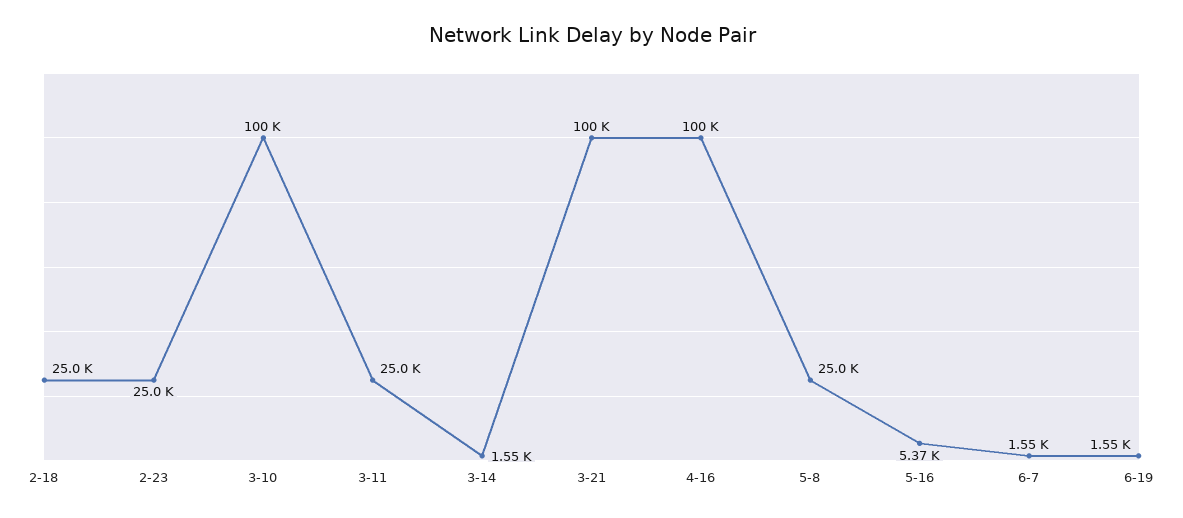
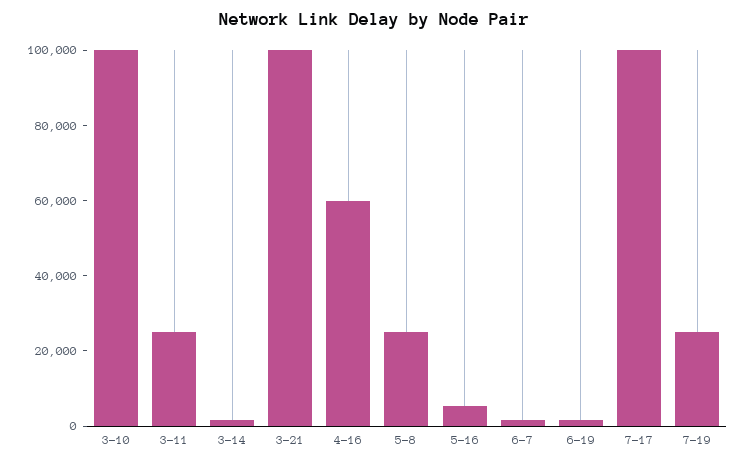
2-18: 25000 -> none
2-23: 25000 -> none
4-16: 100000 -> 60000
7-17: none -> 100000
7-19: none -> 25000

